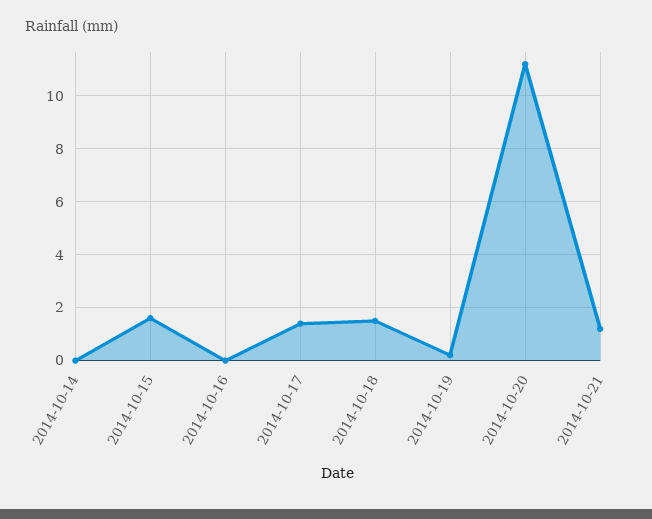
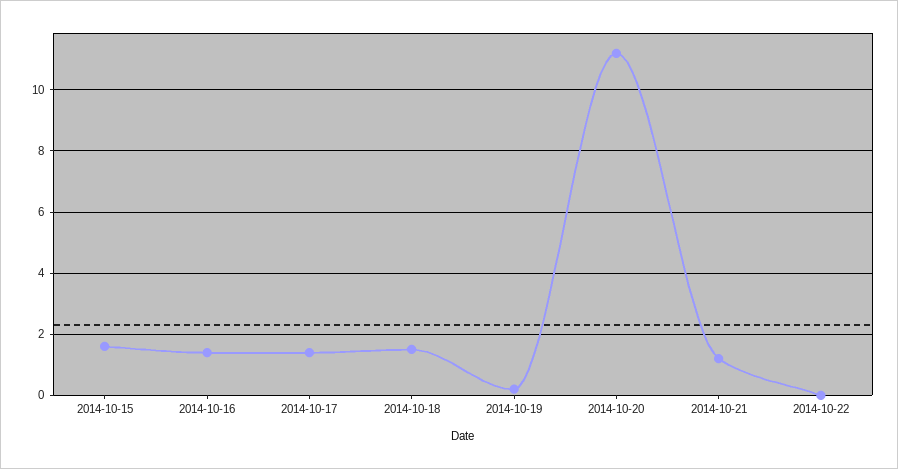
2014-10-14: 0 -> none
2014-10-16: 0 -> 1.5
2014-10-22: none -> 0

